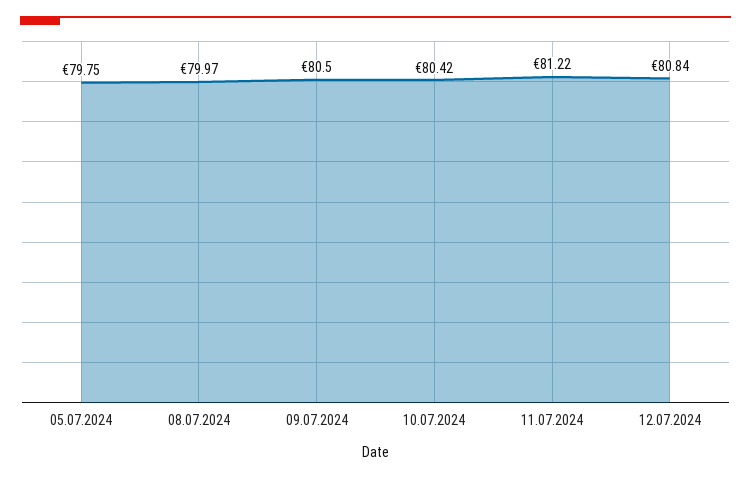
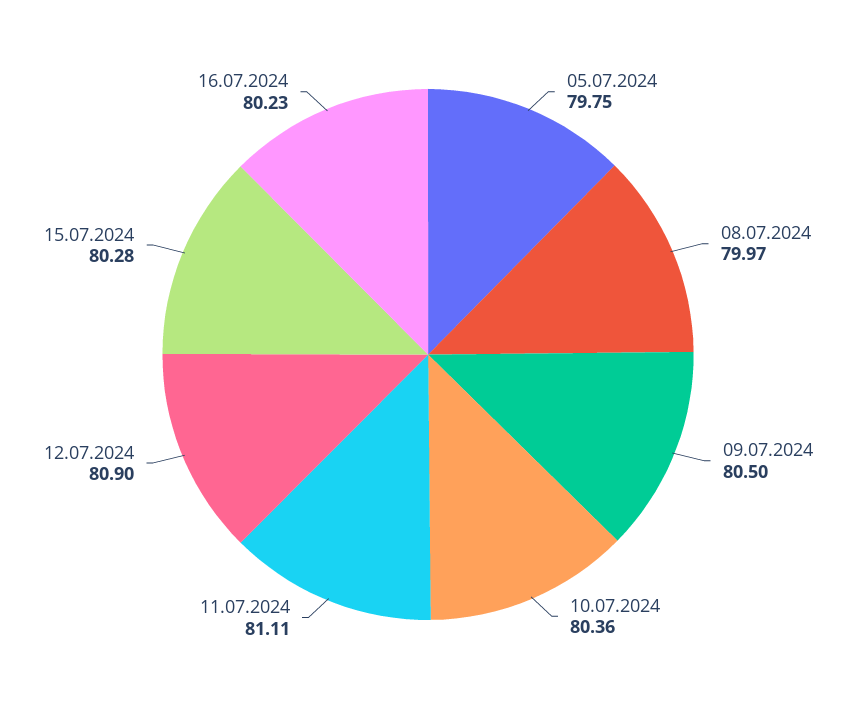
10.07.2024: 80.42 -> 80.36
11.07.2024: 81.22 -> 81.11
12.07.2024: 80.84 -> 80.9
15.07.2024: none -> 80.28
16.07.2024: none -> 80.23

